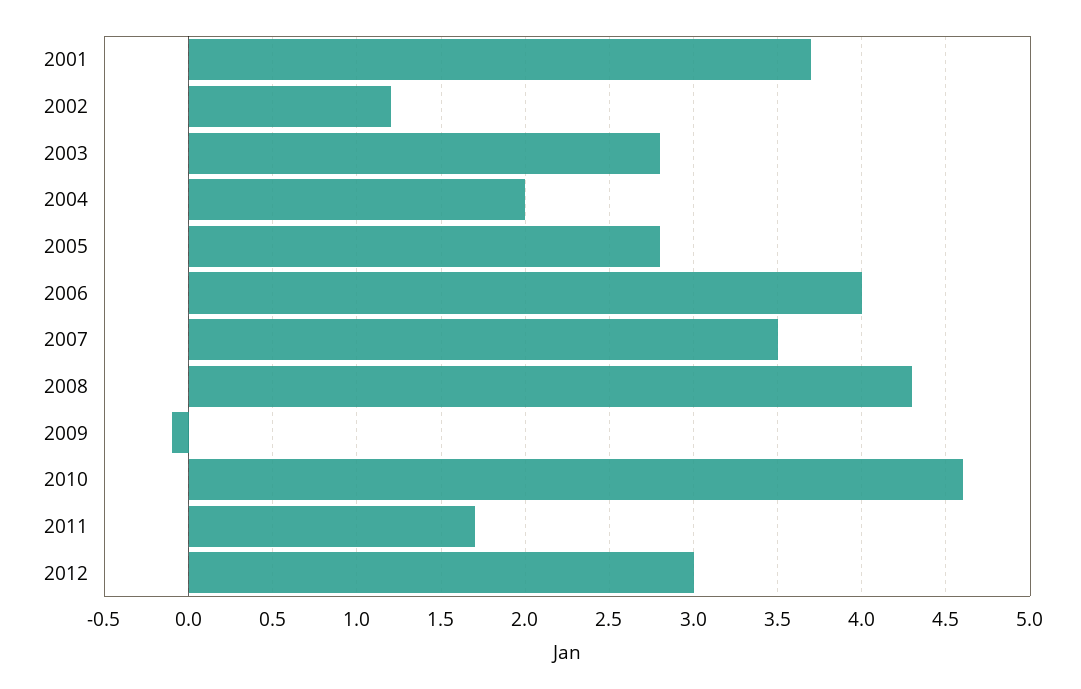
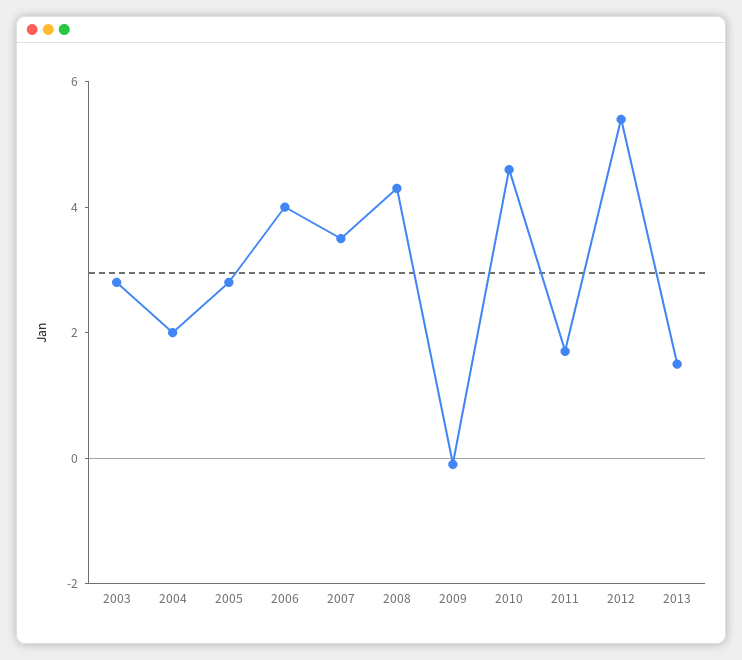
2001: 3.7 -> none
2002: 1.2 -> none
2012: 3 -> 5.5
2013: none -> 1.5

